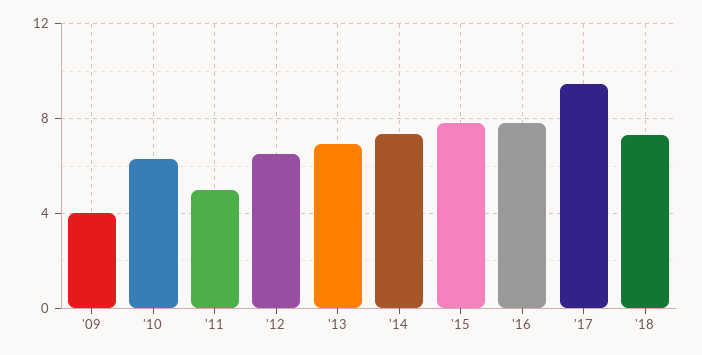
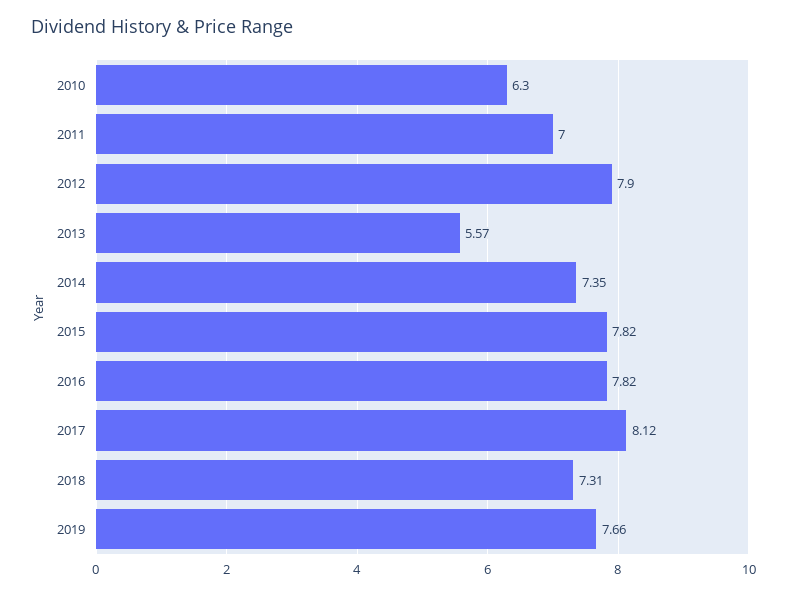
'09: 4 -> none
'11: 5 -> 7
'12: 6.5 -> 7.9
'13: 7 -> 5.57
'17: 9.5 -> 8.12
2019: none -> 7.66

